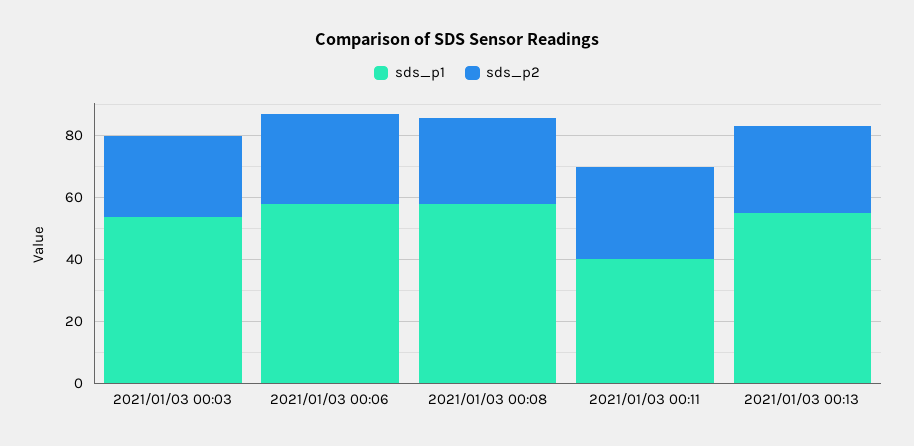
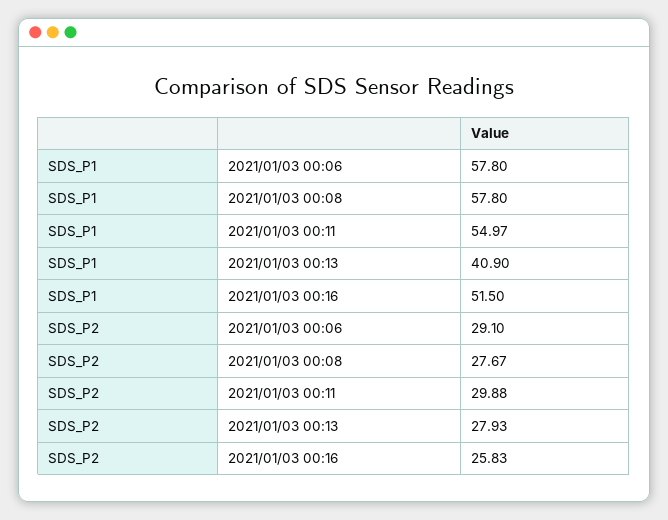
sds_p1, 2021/01/03 00:03: 55 -> none
sds_p2, 2021/01/03 00:03: 25 -> none
sds_p1, 2021/01/03 00:11: 40 -> 54.97
sds_p1, 2021/01/03 00:13: 55 -> 40.9
sds_p1, 2021/01/03 00:16: none -> 51.5
sds_p2, 2021/01/03 00:16: none -> 25.83

